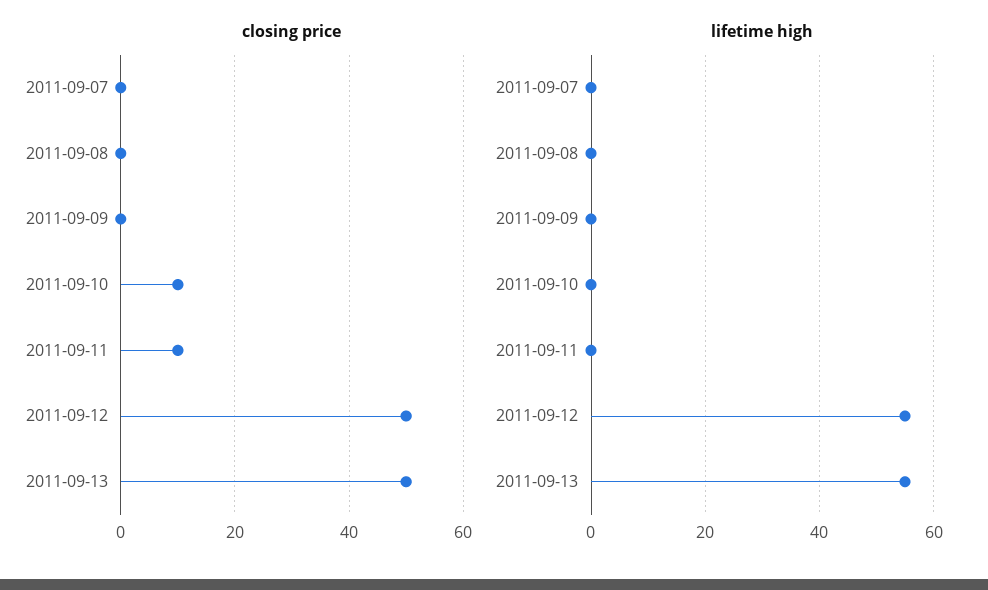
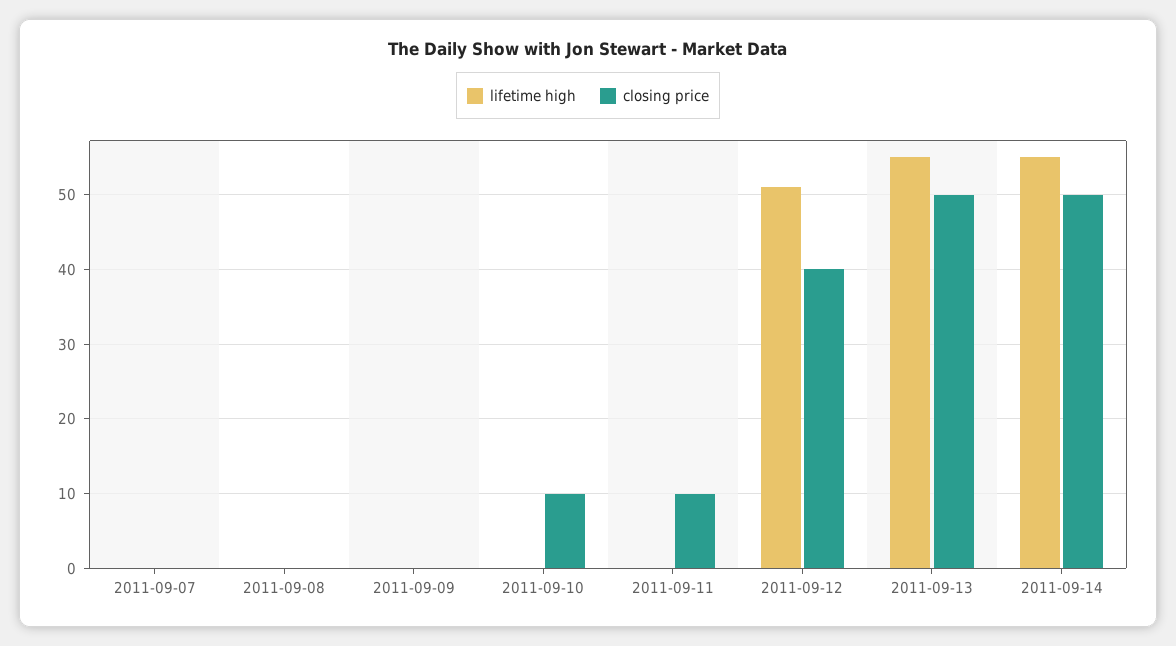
closing price, 2011-09-12: 50 -> 40
lifetime high, 2011-09-12: 55 -> 51
lifetime high, 2011-09-14: none -> 55
closing price, 2011-09-14: none -> 50

